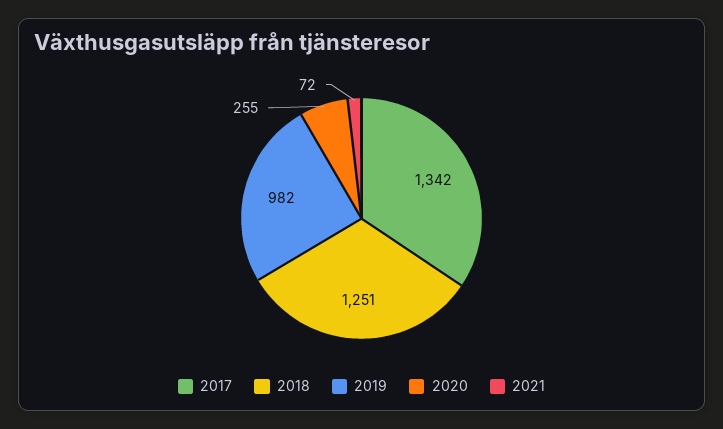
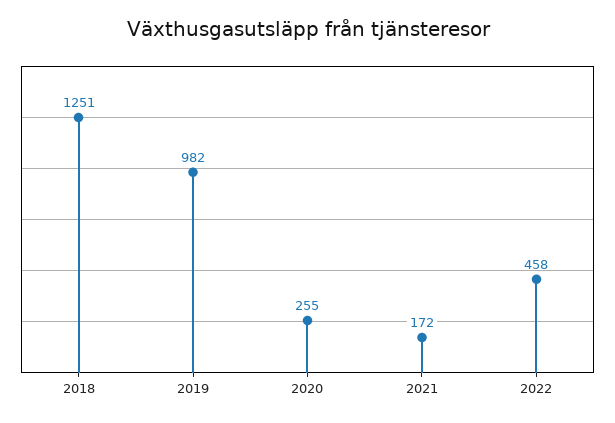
2017: 1342 -> none
2021: 72 -> 172
2022: none -> 458

